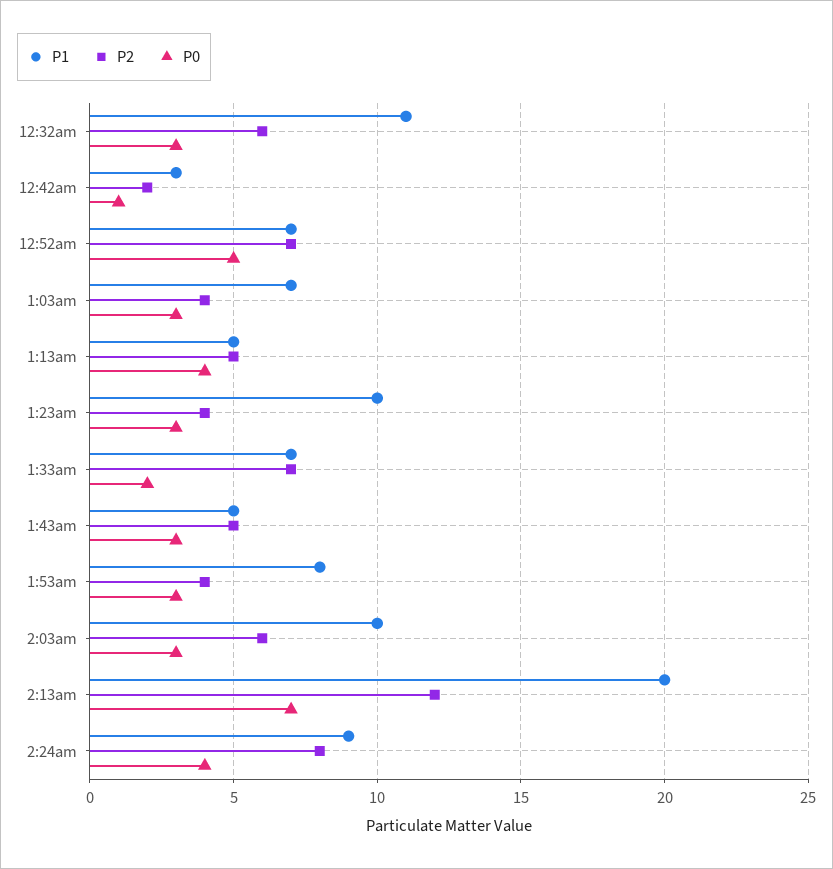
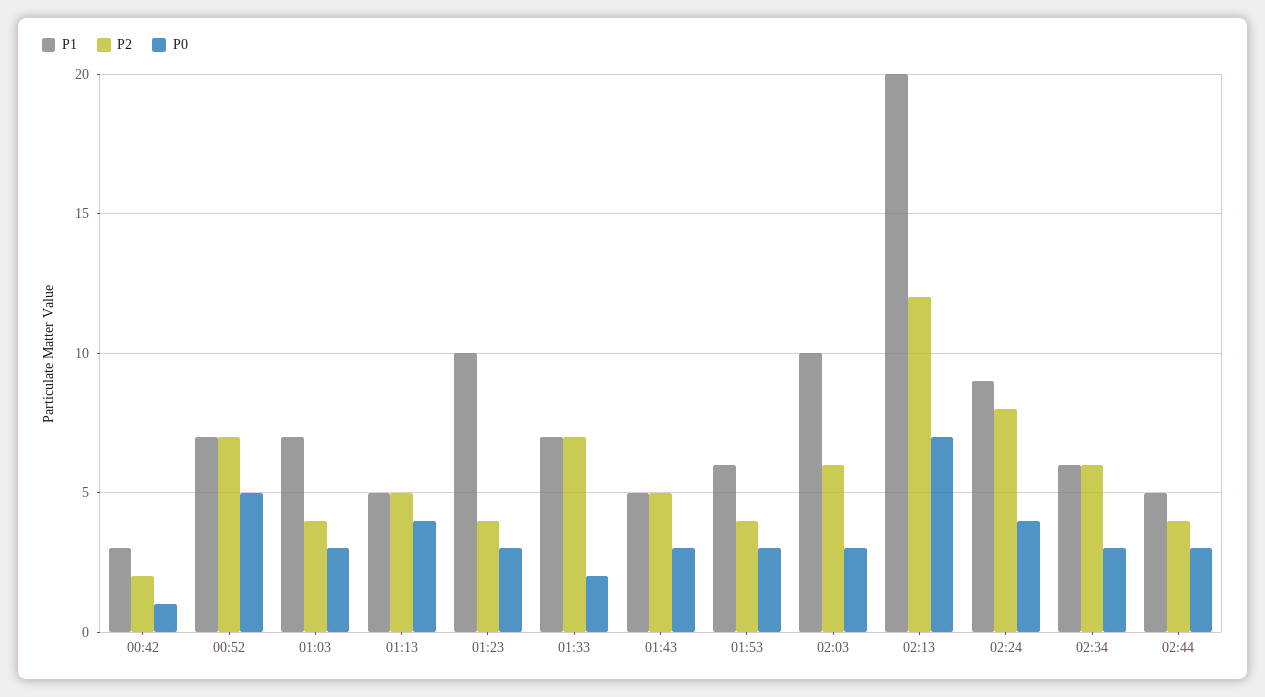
P1, 12:32am: 11 -> none
P2, 12:32am: 6 -> none
P0, 12:32am: 3 -> none
P1, 1:53am: 8 -> 6
P1, 02:34: none -> 6
P2, 02:34: none -> 6
P0, 02:34: none -> 3
P1, 02:44: none -> 5
P2, 02:44: none -> 4
P0, 02:44: none -> 3

